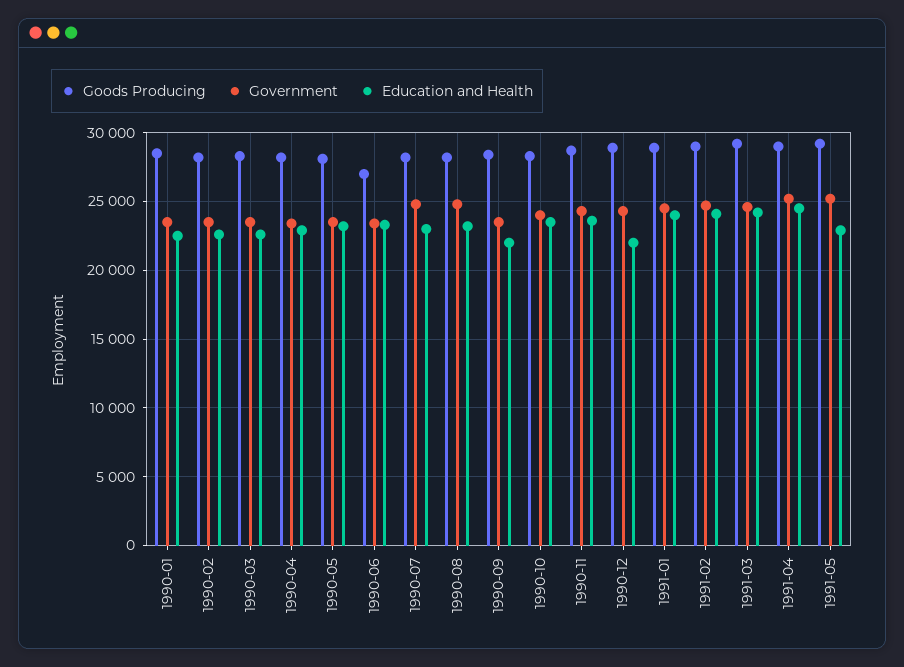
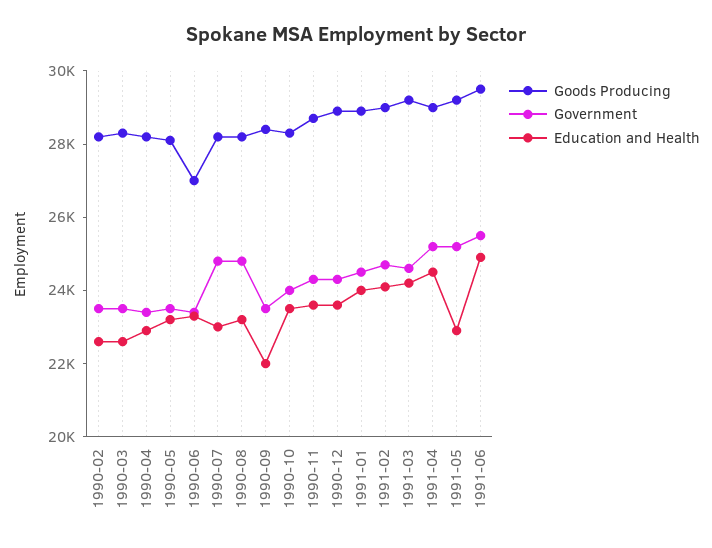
Goods Producing, 1990-01: 28500 -> none
Government, 1990-01: 23500 -> none
Education and Health, 1990-01: 22500 -> none
Education and Health, 1990-12: 22000 -> 23500
Goods Producing, 1991-06: none -> 29500
Government, 1991-06: none -> 25500
Education and Health, 1991-06: none -> 25000

